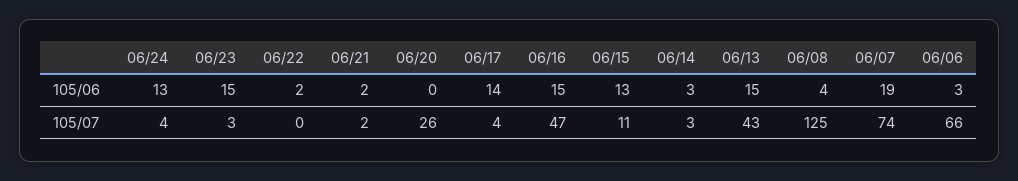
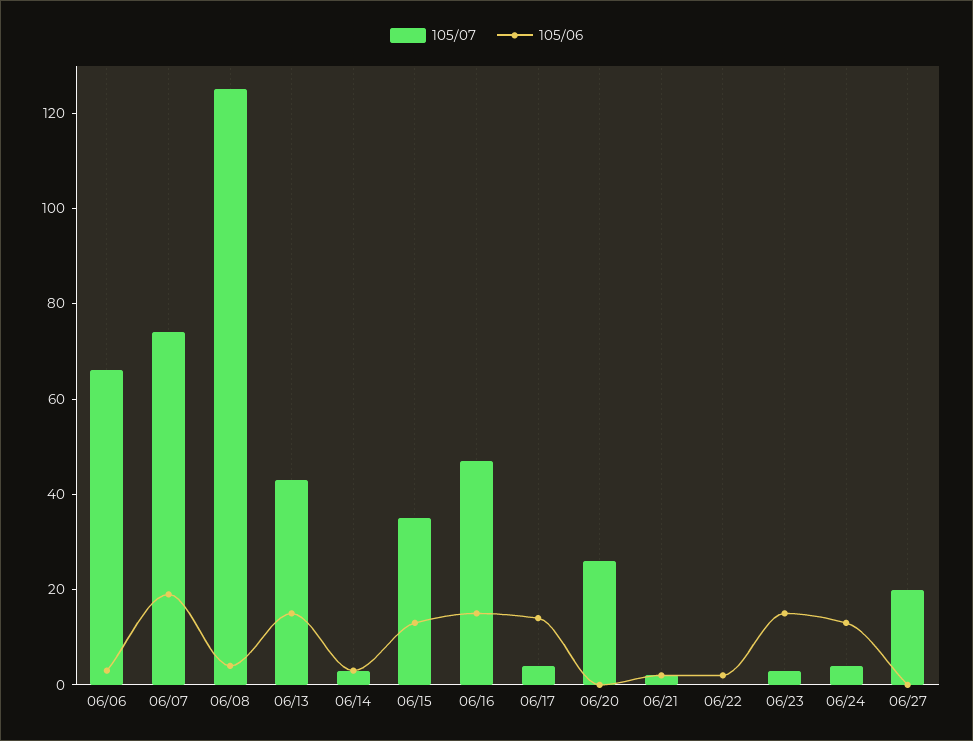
105/07, 06/15: 11 -> 35
105/07, 06/27: none -> 20
105/06, 06/27: none -> 0

